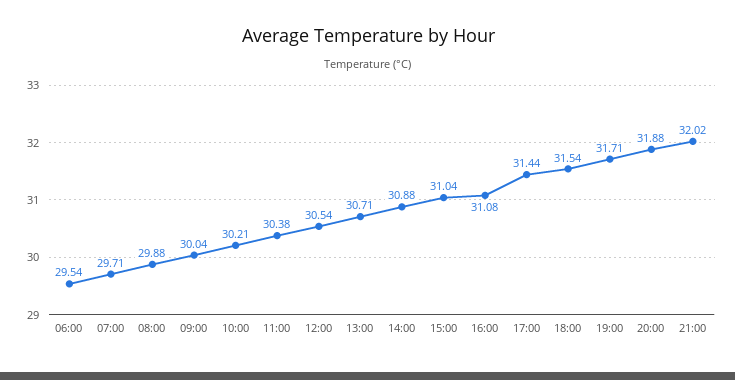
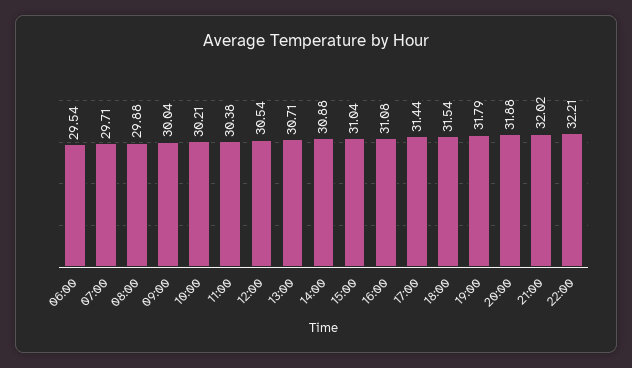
19:00: 31.71 -> 31.79
22:00: none -> 32.21

